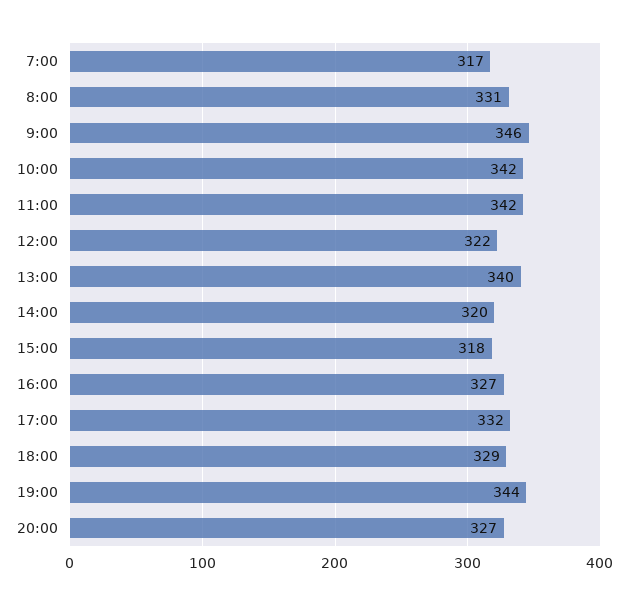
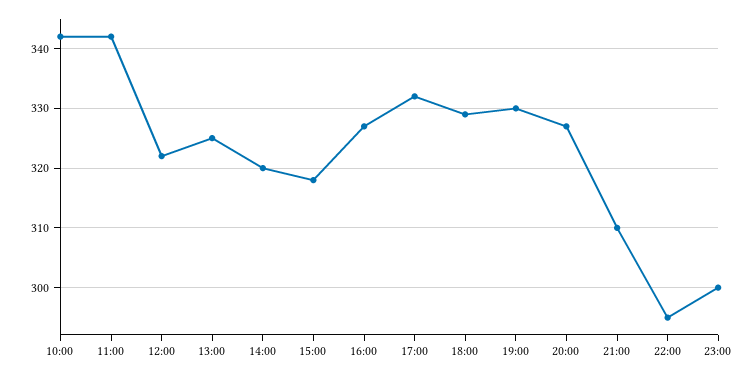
7:00: 317 -> none
8:00: 331 -> none
9:00: 346 -> none
13:00: 340 -> 325
19:00: 344 -> 330
21:00: none -> 310
22:00: none -> 295
23:00: none -> 300

